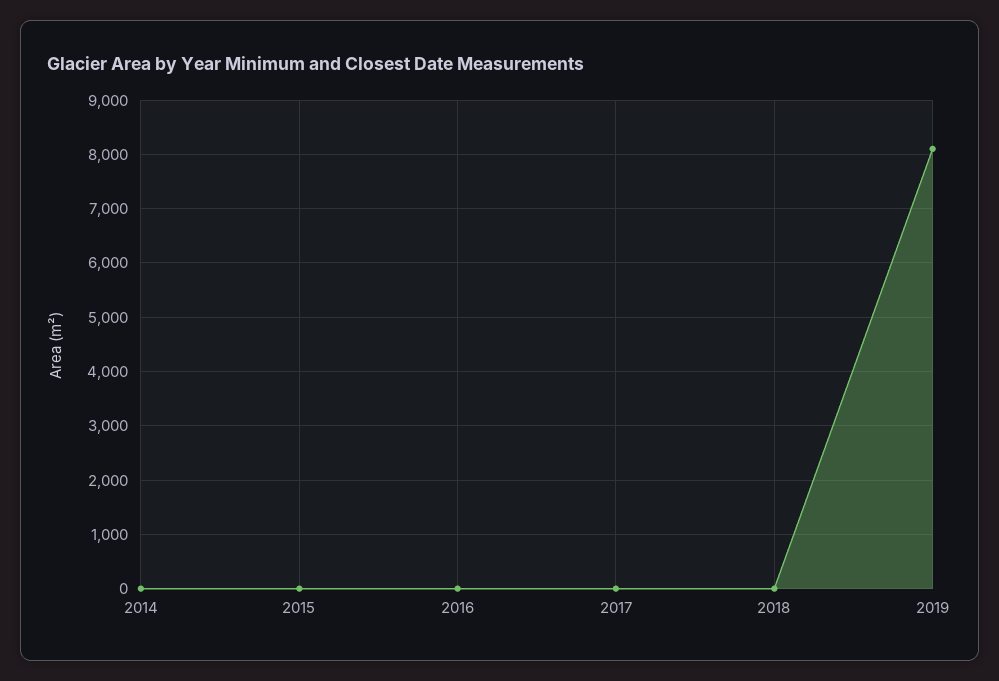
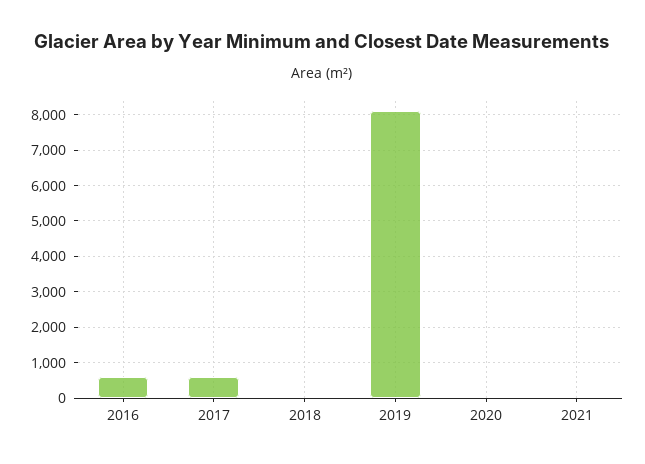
2014: 0 -> none
2015: 0 -> none
2016: 0 -> 600
2017: 0 -> 600
2020: none -> 0
2021: none -> 0

